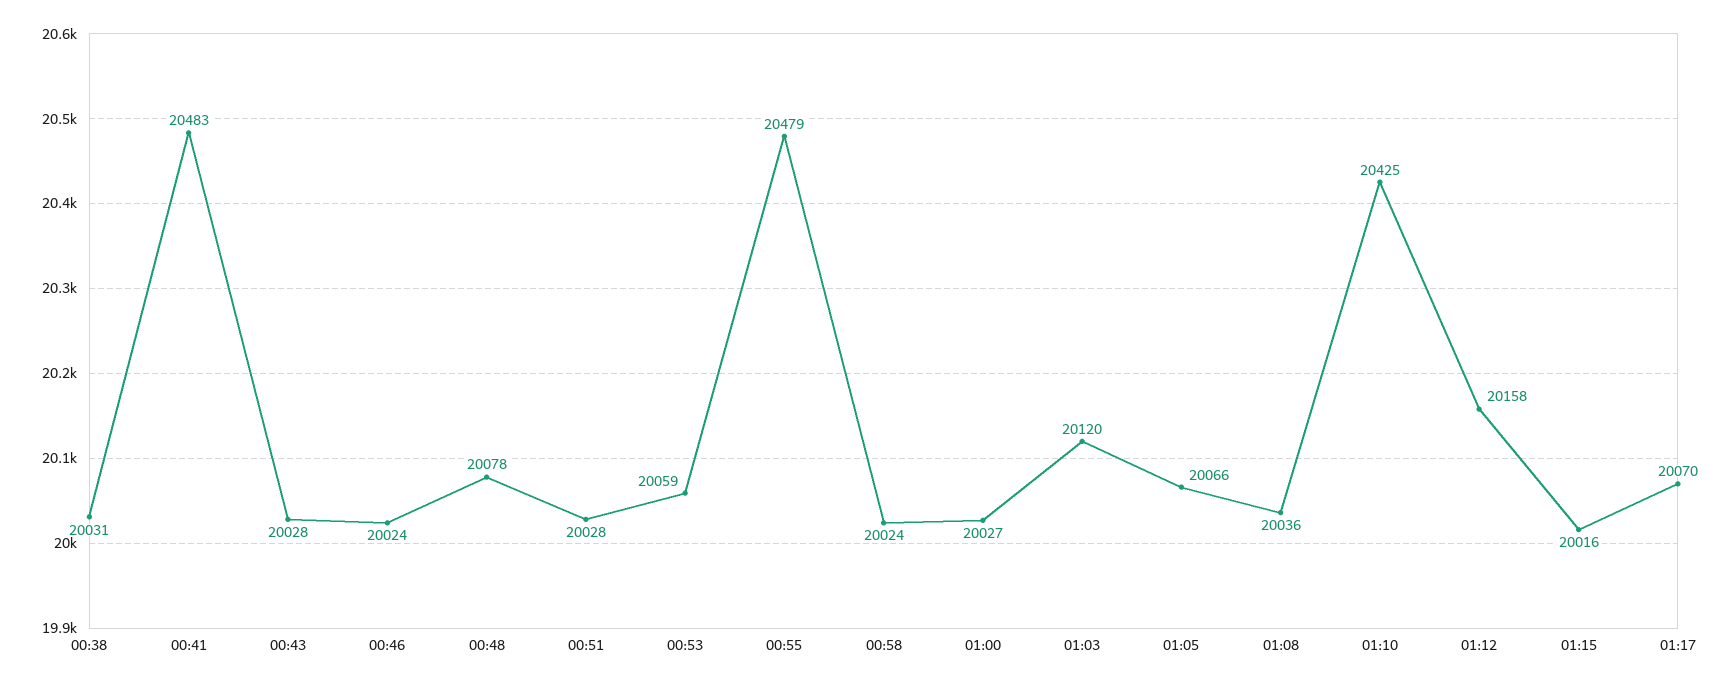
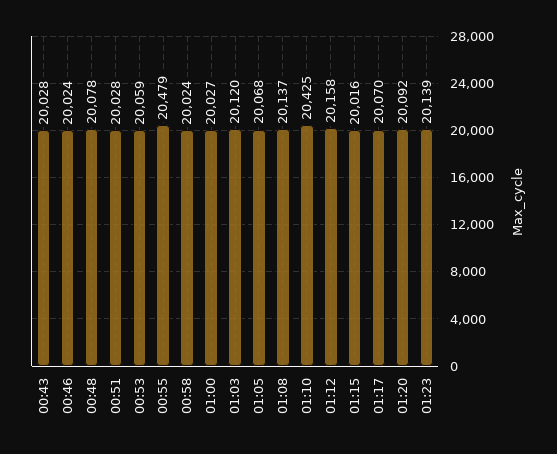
00:38: 20031 -> none
00:41: 20483 -> none
01:05: 20066 -> 20068
01:08: 20036 -> 20137
01:20: none -> 20092
01:23: none -> 20139

